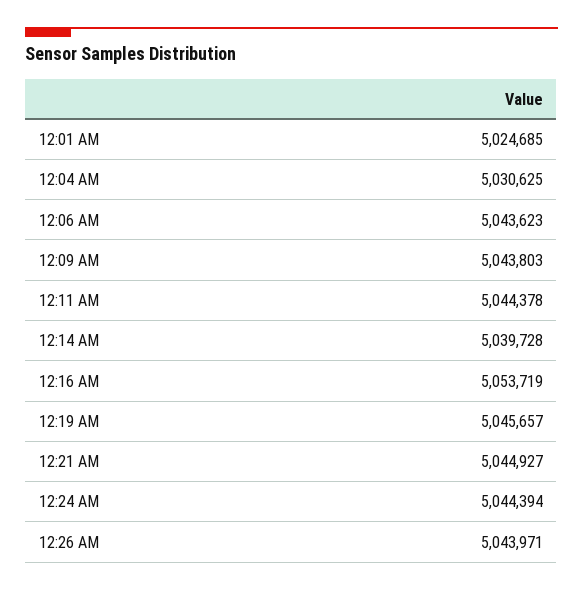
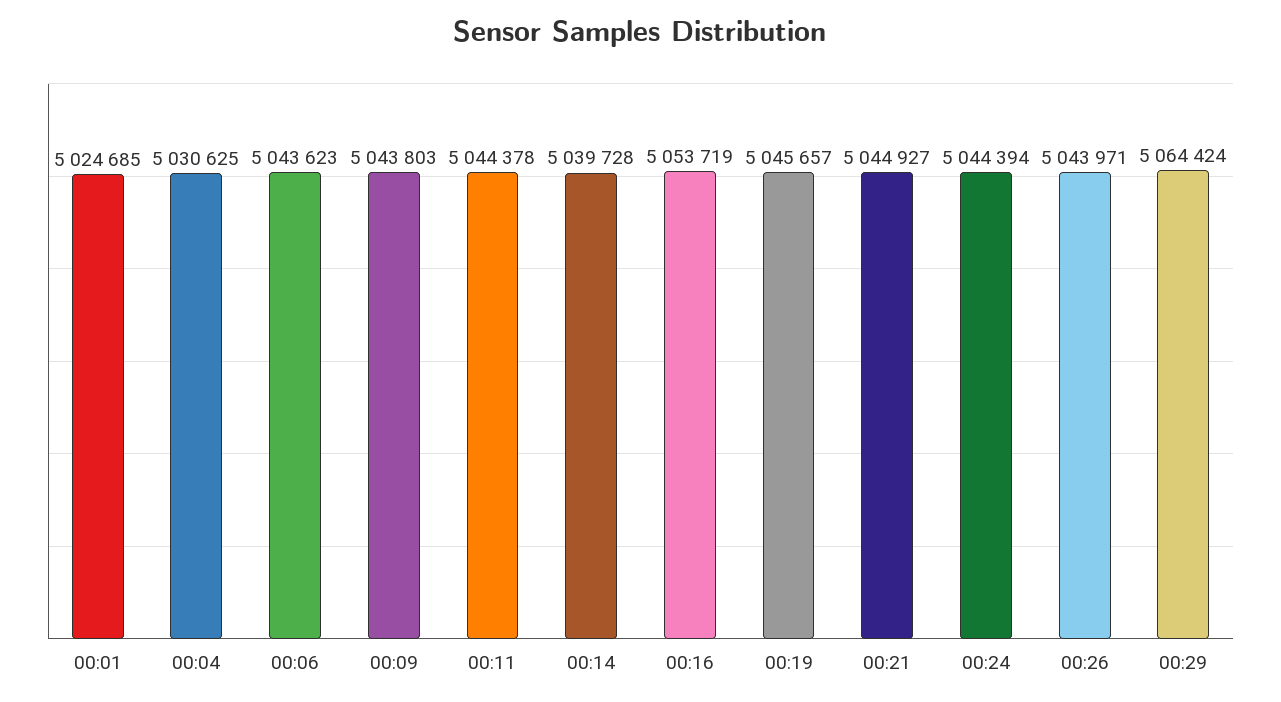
00:29: none -> 5064424

